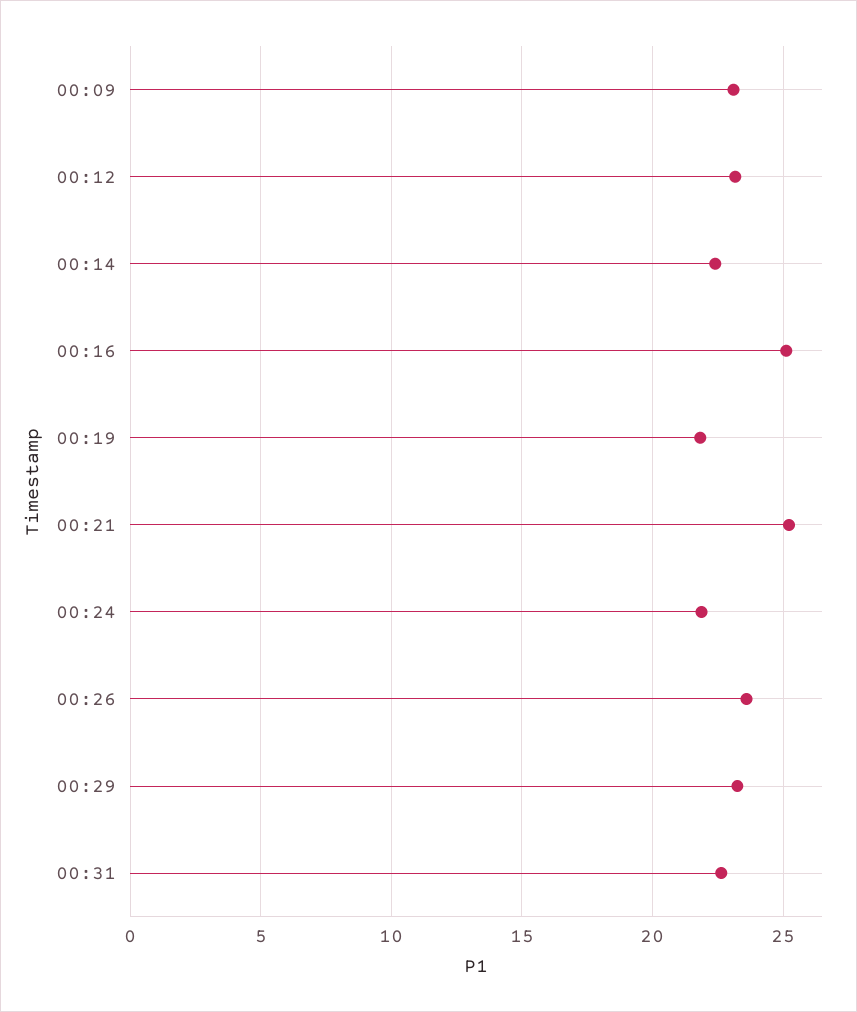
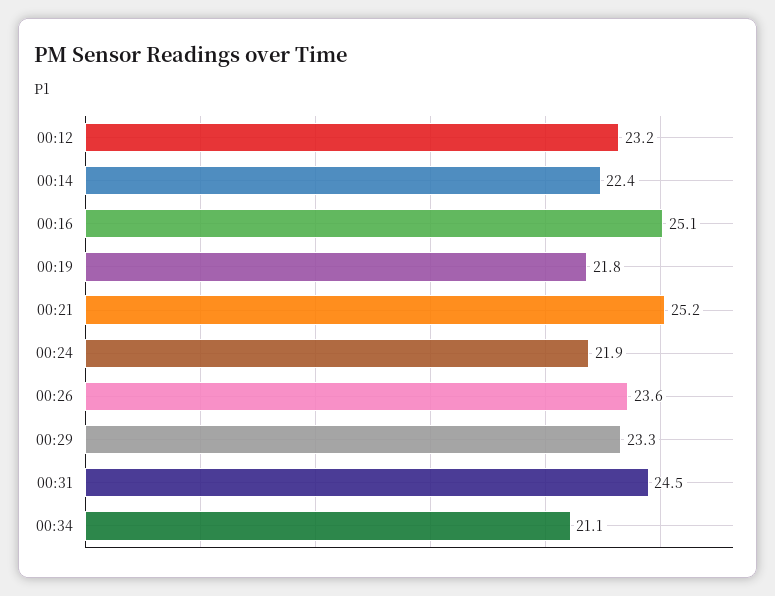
00:09: 23 -> none
00:31: 22.5 -> 24.5
00:34: none -> 21.1

